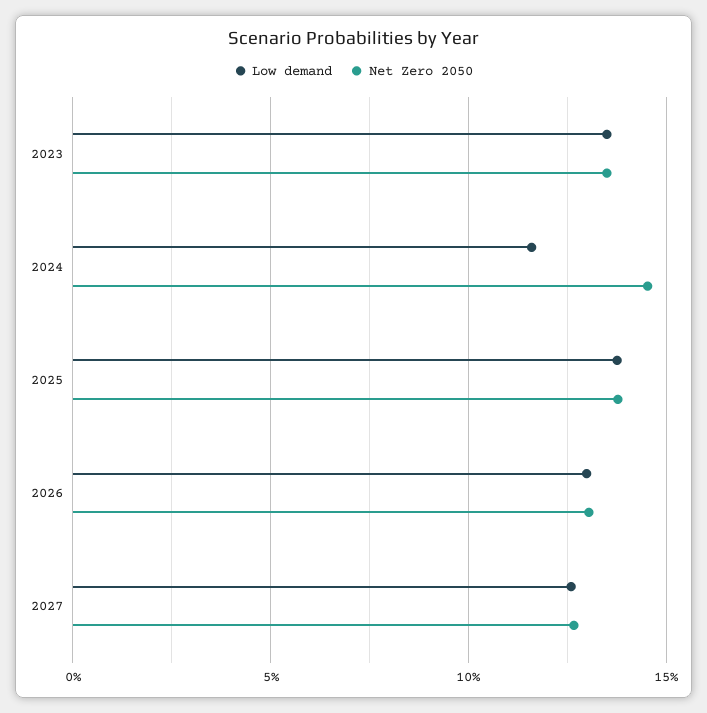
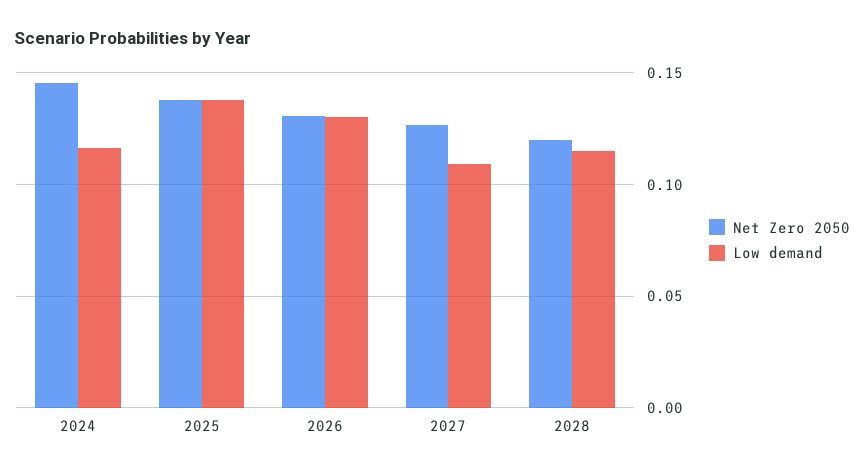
Low demand, 2023: 0.135 -> none
Net Zero 2050, 2023: 0.135 -> none
Low demand, 2027: 0.125 -> 0.11
Net Zero 2050, 2028: none -> 0.12
Low demand, 2028: none -> 0.115

